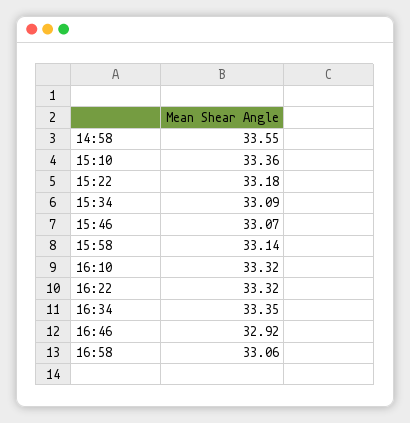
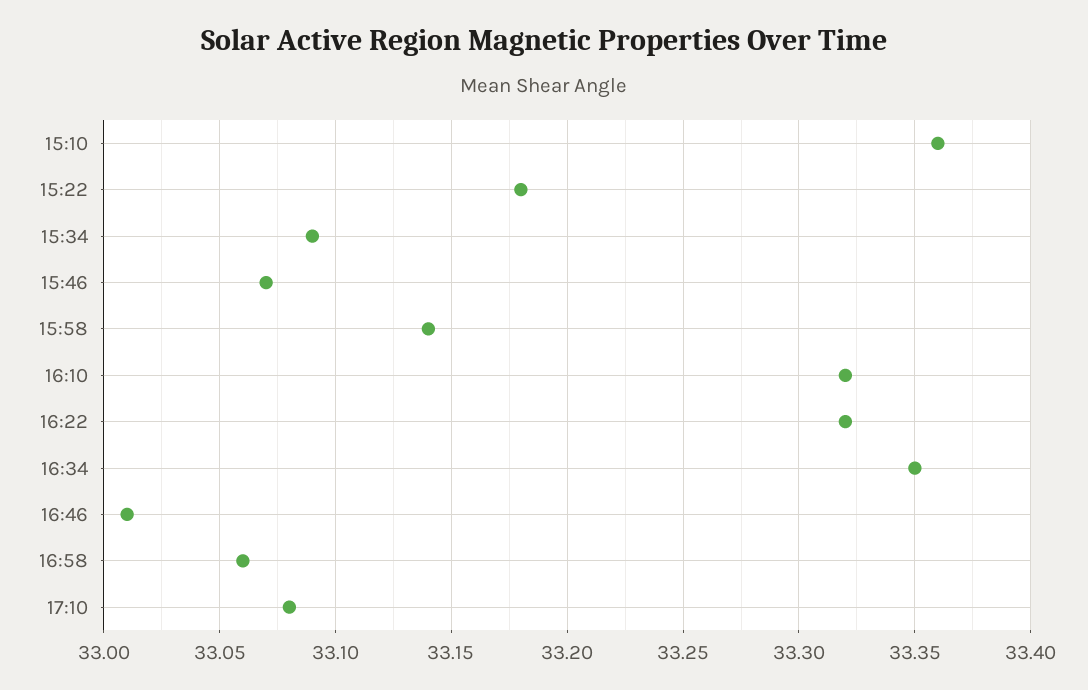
14:58: 33.55 -> none
16:46: 32.92 -> 33.01
17:10: none -> 33.08

